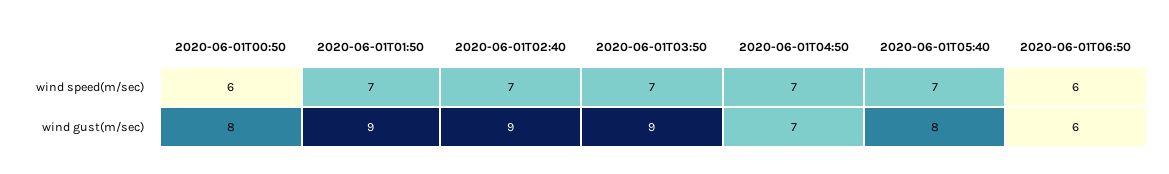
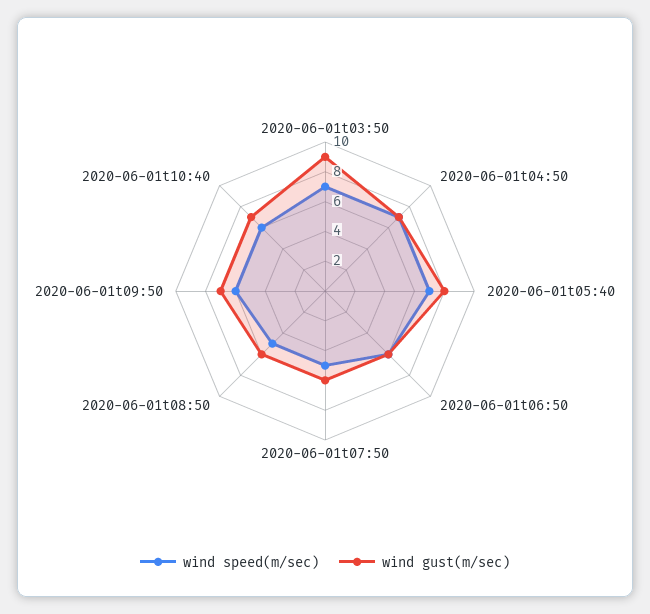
wind speed(m/sec), 2020-06-01T00:50: 6 -> none
wind speed(m/sec), 2020-06-01T01:50: 7 -> none
wind speed(m/sec), 2020-06-01T02:40: 7 -> none
wind gust(m/sec), 2020-06-01T00:50: 8 -> none
wind gust(m/sec), 2020-06-01T01:50: 9 -> none
wind gust(m/sec), 2020-06-01T02:40: 9 -> none
wind speed(m/sec), 2020-06-01t07:50: none -> 5
wind gust(m/sec), 2020-06-01t07:50: none -> 6
wind speed(m/sec), 2020-06-01t08:50: none -> 5
wind gust(m/sec), 2020-06-01t08:50: none -> 6
wind speed(m/sec), 2020-06-01t09:50: none -> 6
wind gust(m/sec), 2020-06-01t09:50: none -> 7
wind speed(m/sec), 2020-06-01t10:40: none -> 6
wind gust(m/sec), 2020-06-01t10:40: none -> 7

